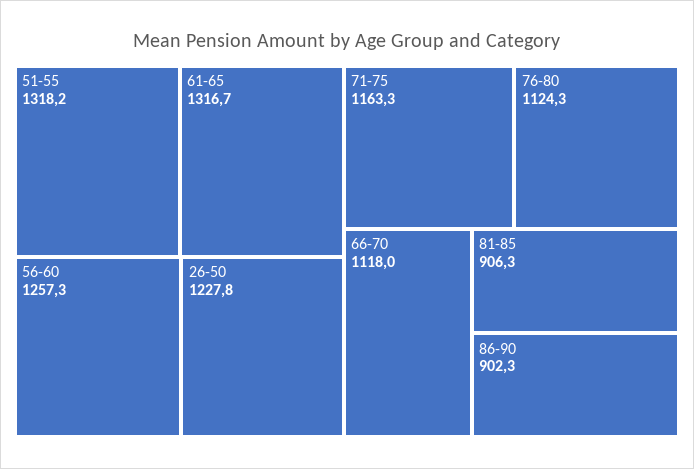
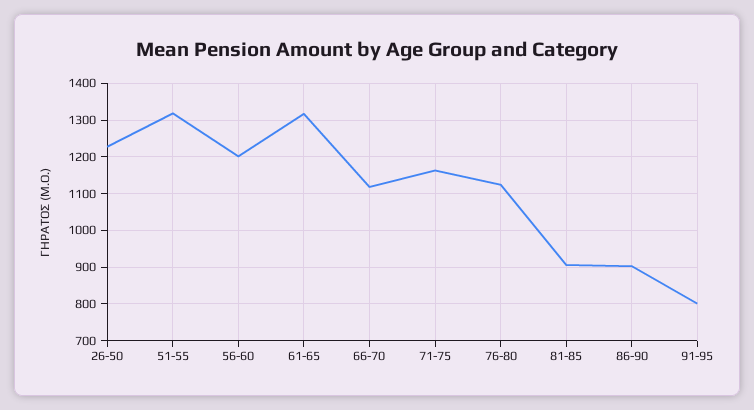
56-60: 1257.3 -> 1200
91-95: none -> 800

